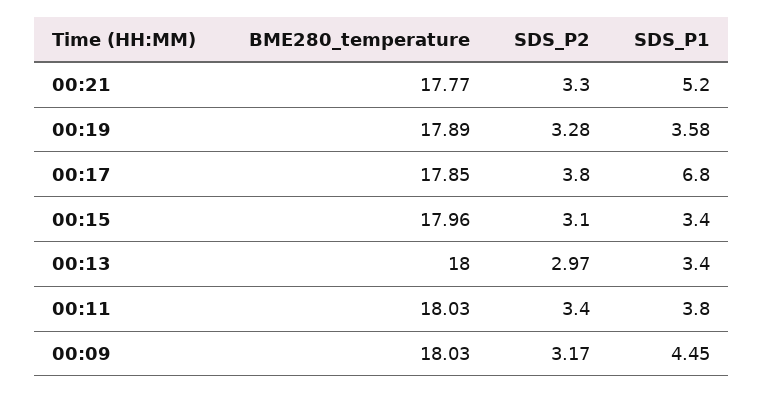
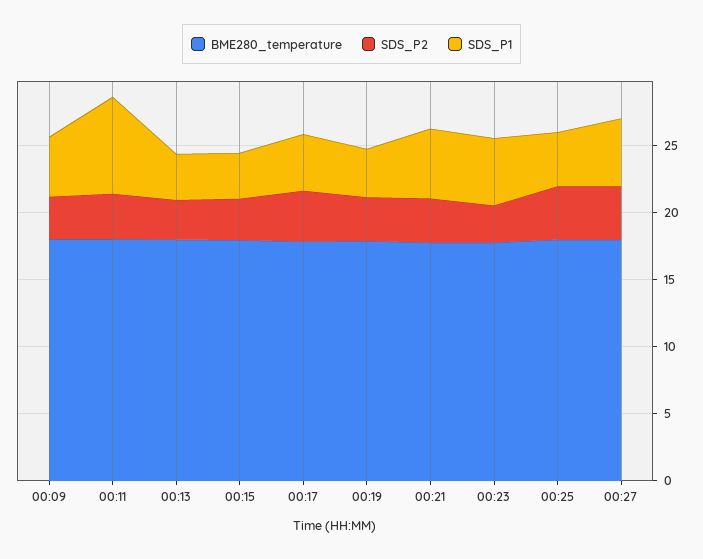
SDS_P1, 00:17: 6.8 -> 4
SDS_P1, 00:11: 3.8 -> 7
BME280_temperature, 00:23: none -> 18
SDS_P2, 00:23: none -> 3
SDS_P1, 00:23: none -> 5
BME280_temperature, 00:25: none -> 18
SDS_P2, 00:25: none -> 4
SDS_P1, 00:25: none -> 4
BME280_temperature, 00:27: none -> 18
SDS_P2, 00:27: none -> 4
SDS_P1, 00:27: none -> 5

